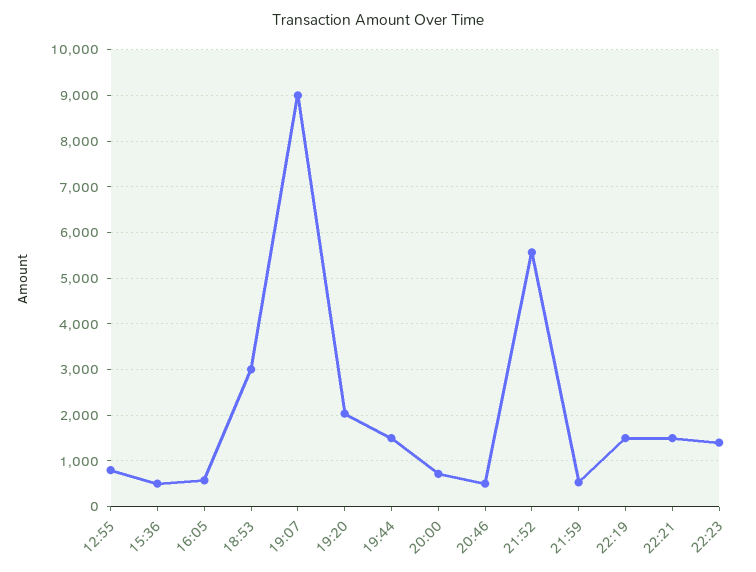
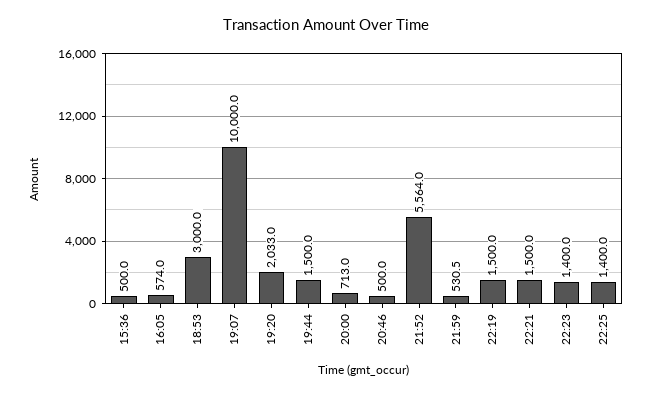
12:55: 800 -> none
19:07: 9000 -> 10000
22:25: none -> 1400

